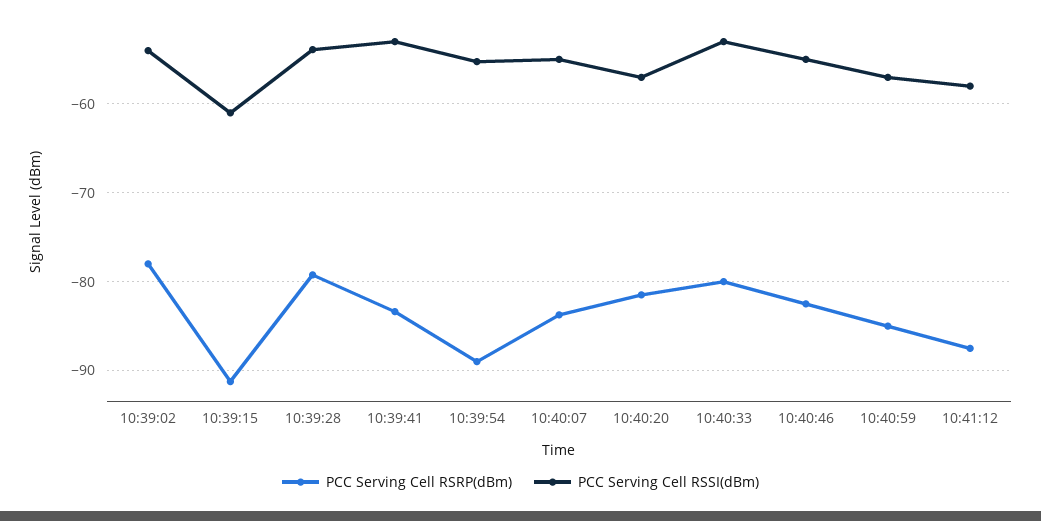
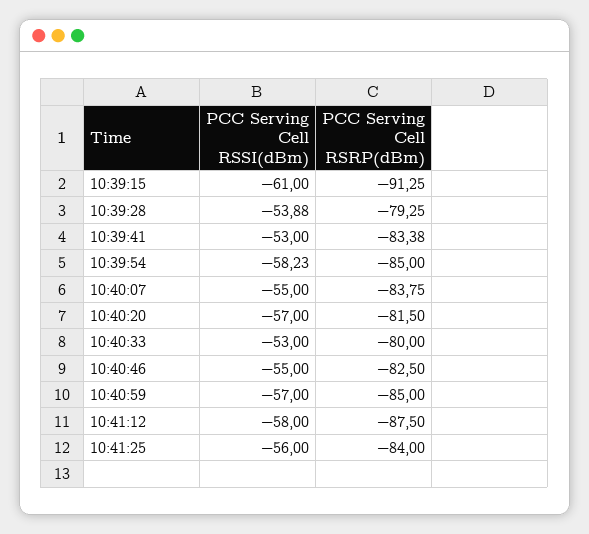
PCC Serving Cell RSRP(dBm), 10:39:02: -78 -> none
PCC Serving Cell RSSI(dBm), 10:39:02: -54 -> none
PCC Serving Cell RSRP(dBm), 10:39:54: -89 -> -85
PCC Serving Cell RSSI(dBm), 10:39:54: -55 -> -58.23
PCC Serving Cell RSSI(dBm), 10:41:25: none -> -56
PCC Serving Cell RSRP(dBm), 10:41:25: none -> -84

